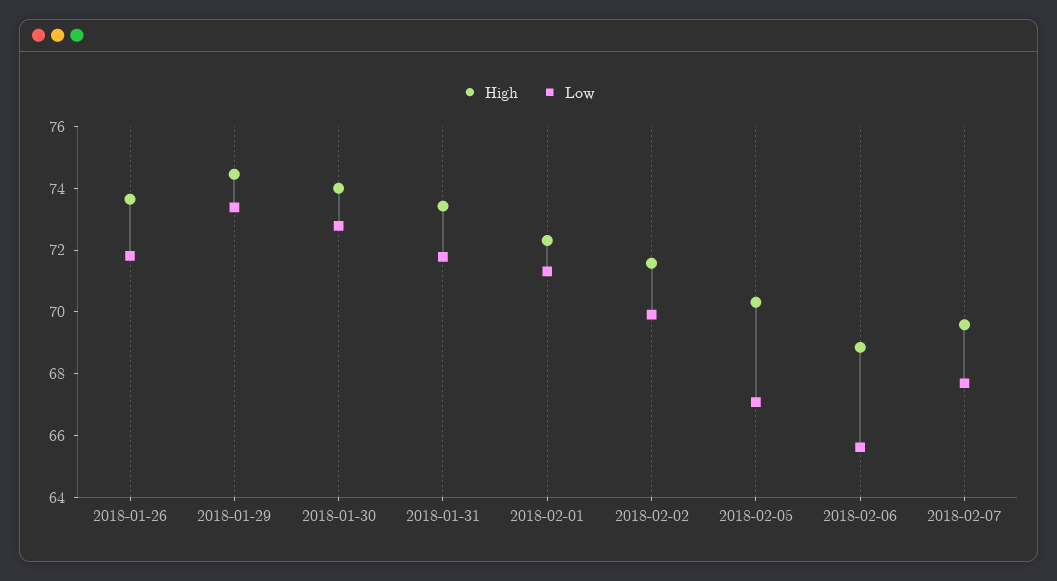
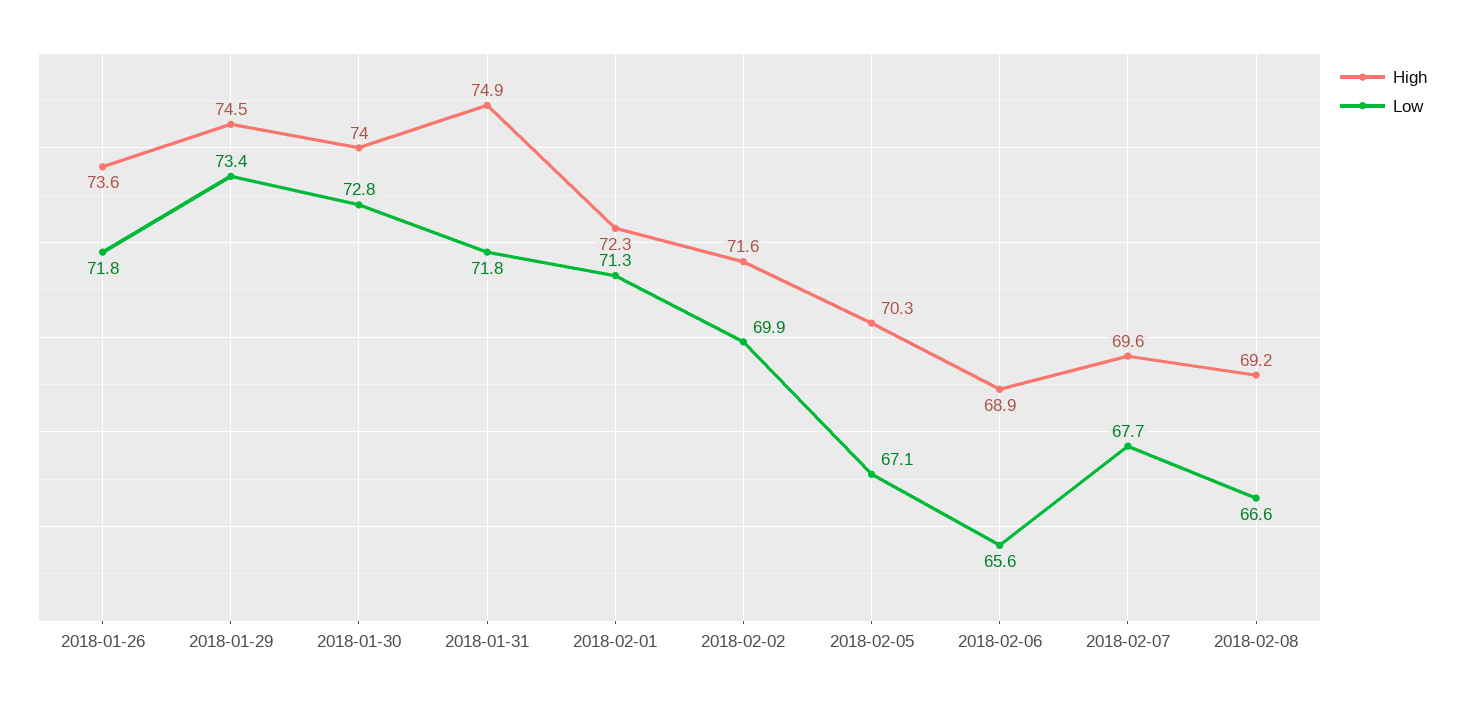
High, 2018-01-31: 73.5 -> 74.9
High, 2018-02-08: none -> 69.2
Low, 2018-02-08: none -> 66.6

